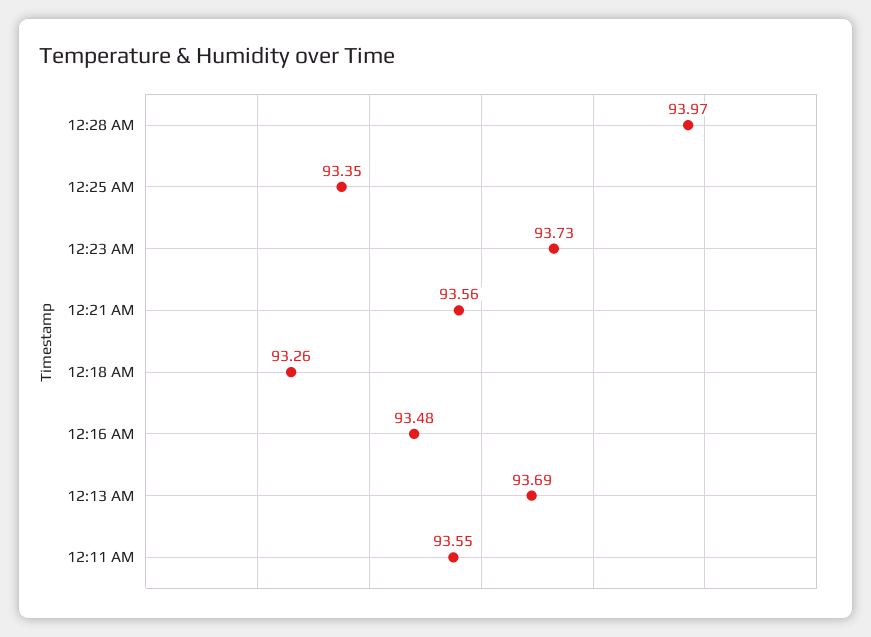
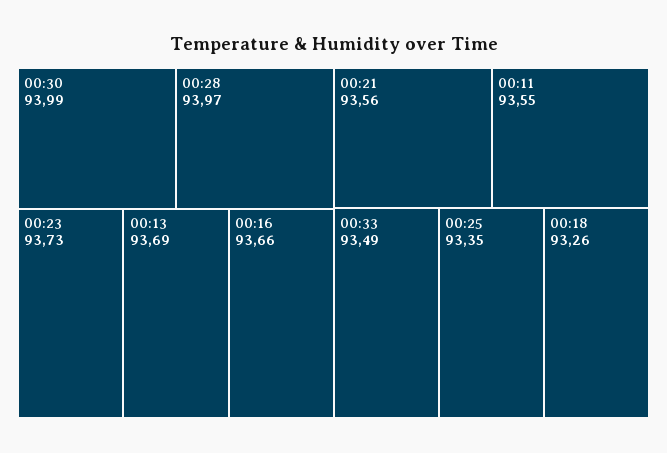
12:16 AM: 93.48 -> 93.66
00:30: none -> 93.99
00:33: none -> 93.49

